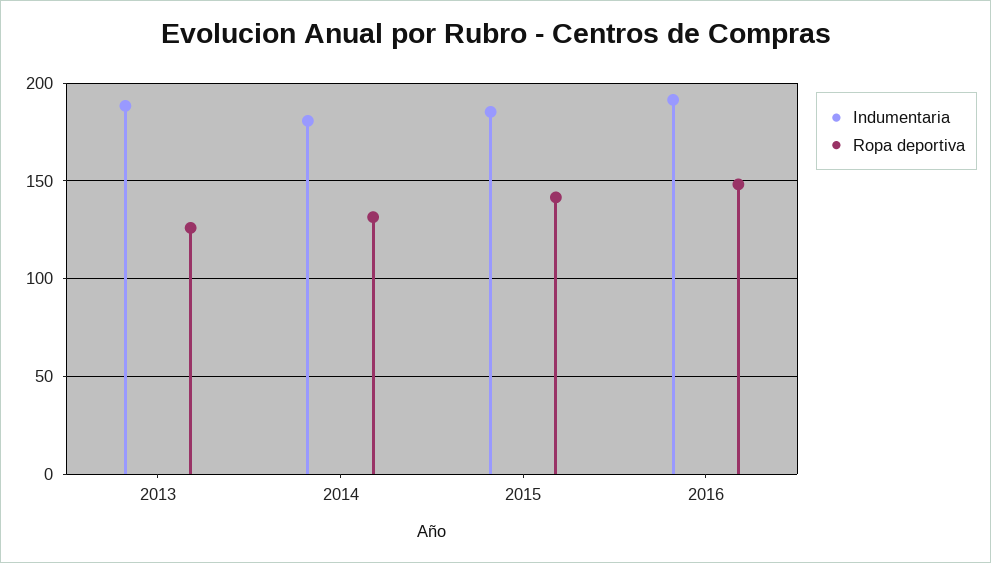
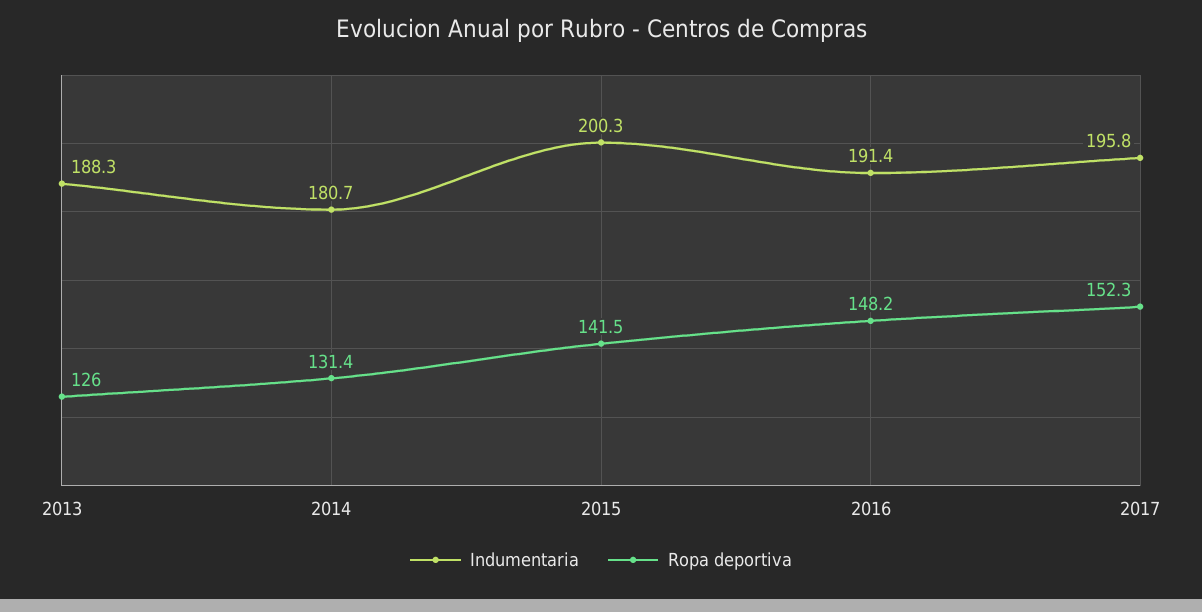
Indumentaria, 2015: 185 -> 200.3
Indumentaria, 2017: none -> 195.8
Ropa deportiva, 2017: none -> 152.3

